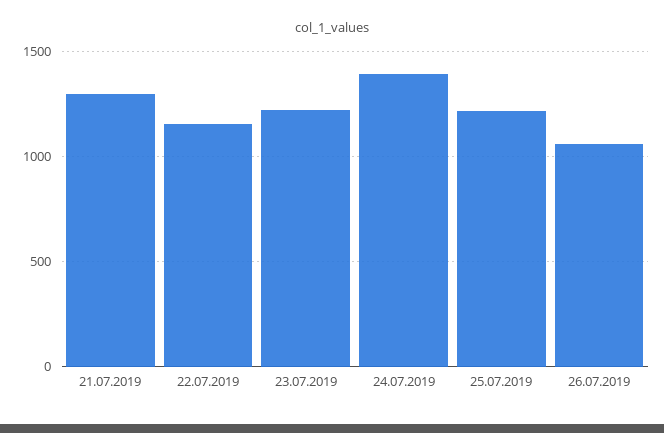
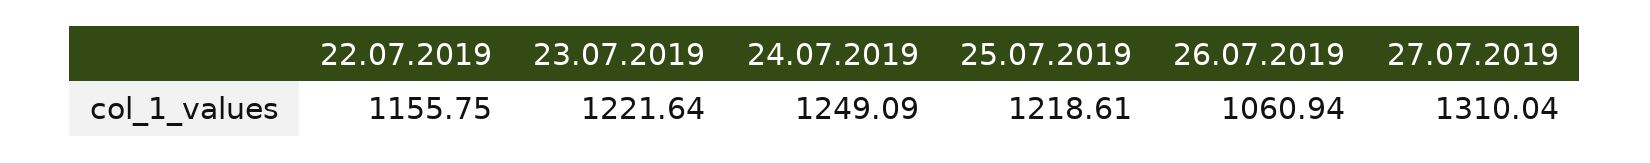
21.07.2019: 1300 -> none
24.07.2019: 1400 -> 1249.09
27.07.2019: none -> 1310.04

